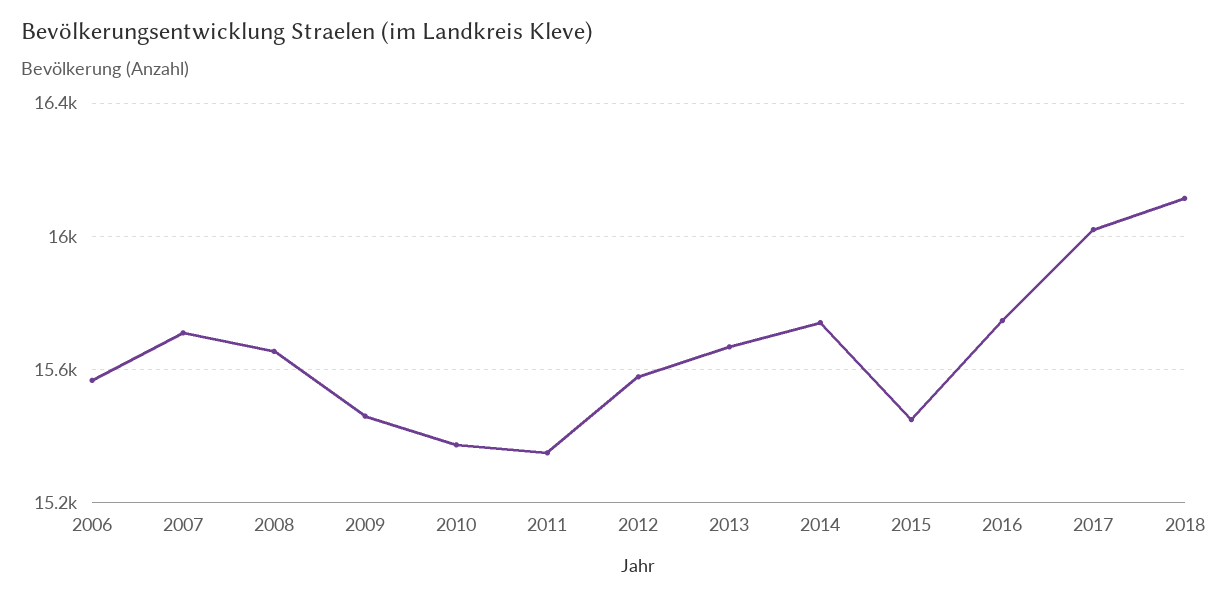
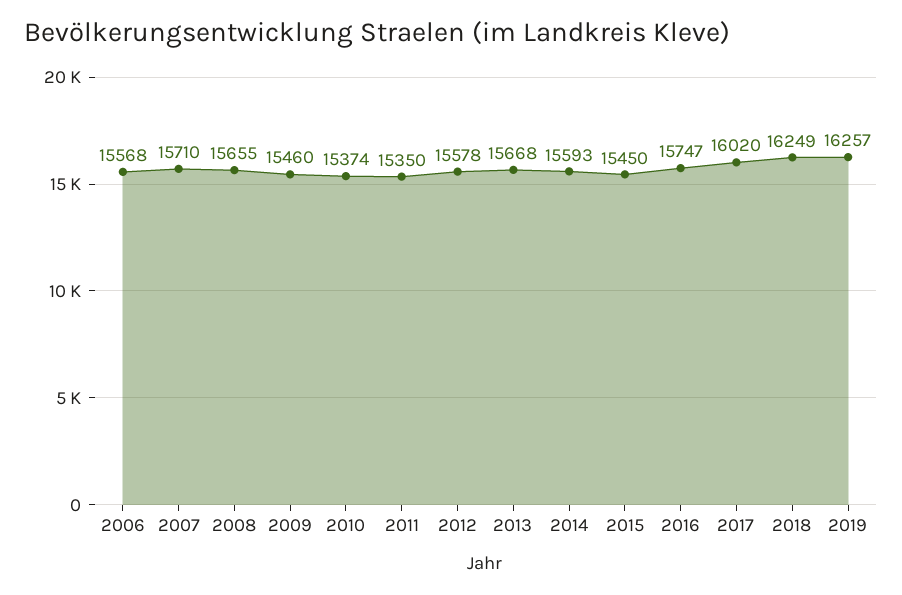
2014: 15750 -> 15593
2018: 16100 -> 16249
2019: none -> 16257

